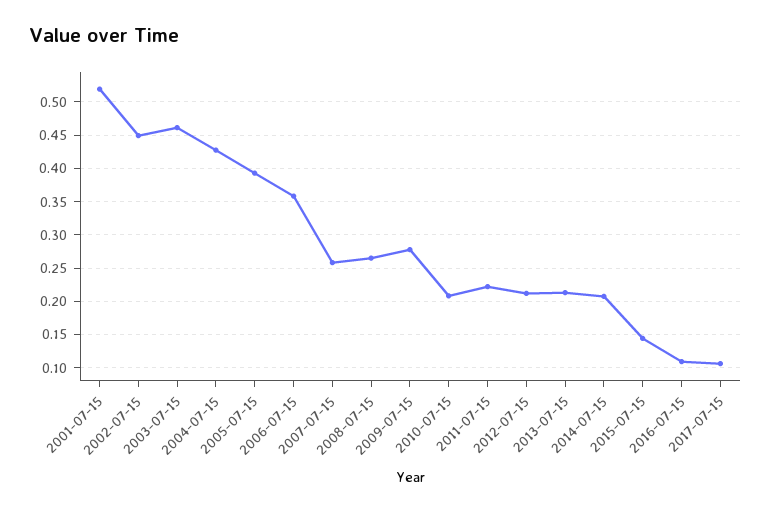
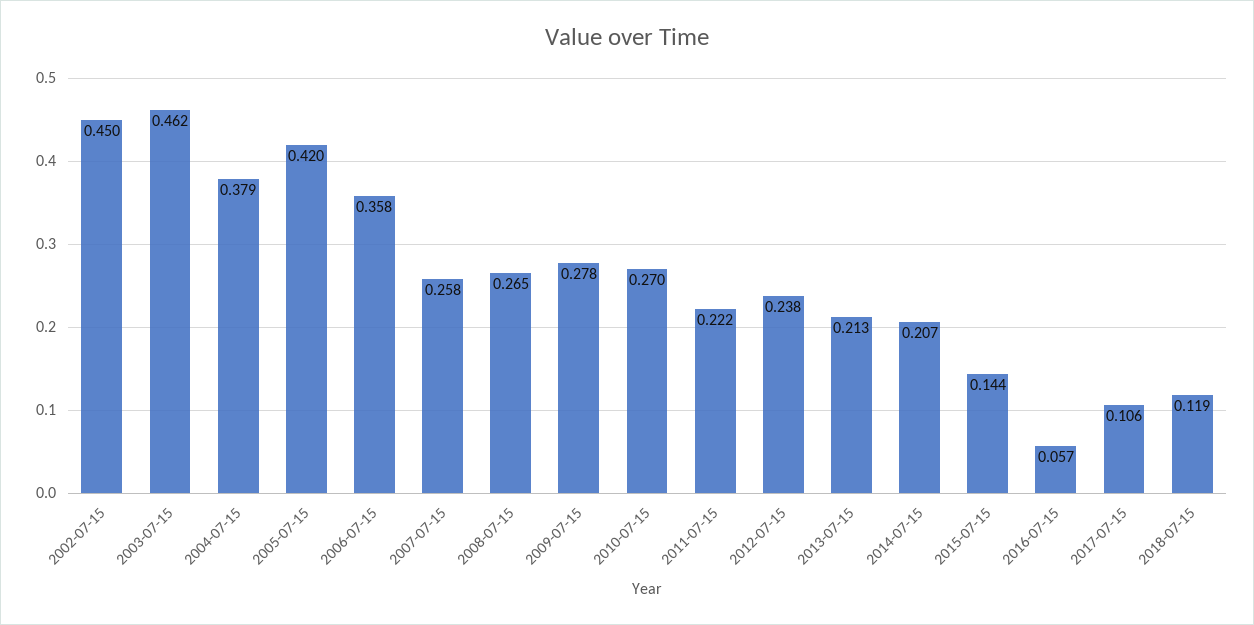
2001-07-15: 0.52 -> none
2004-07-15: 0.43 -> 0.379
2005-07-15: 0.39 -> 0.42
2010-07-15: 0.21 -> 0.27
2012-07-15: 0.21 -> 0.238
2016-07-15: 0.11 -> 0.057
2018-07-15: none -> 0.119

